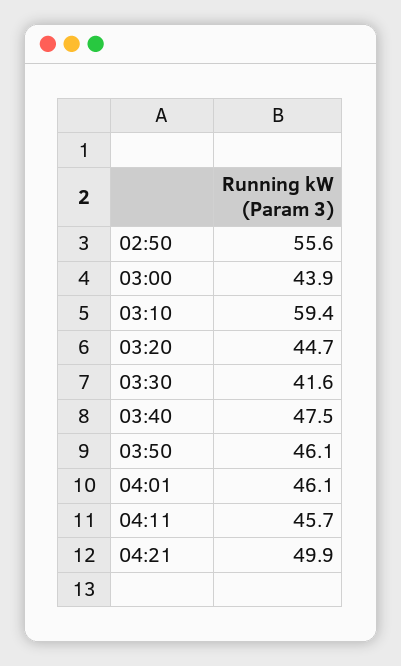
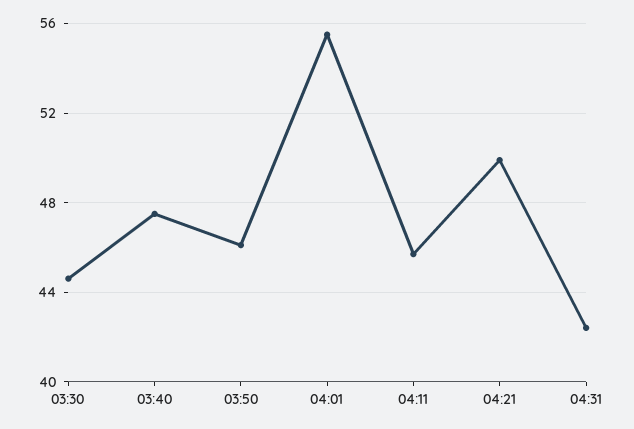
02:50: 55.6 -> none
03:00: 43.9 -> none
03:10: 59.4 -> none
03:20: 44.7 -> none
03:30: 41.6 -> 44.5
04:01: 46.1 -> 55.5
04:31: none -> 42.5

